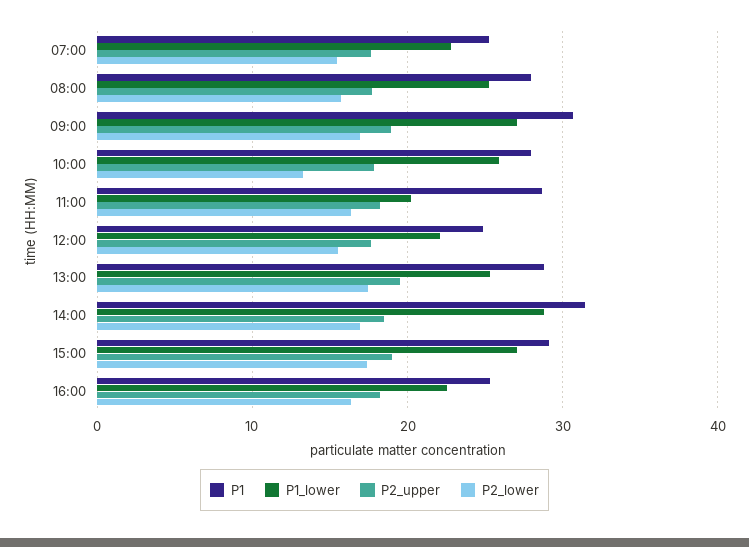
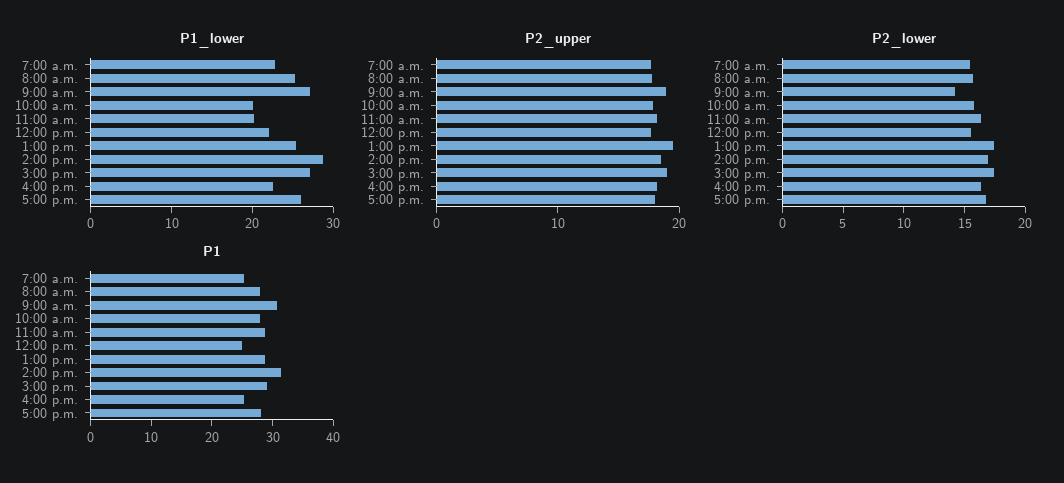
P2_lower, 09:00: 17 -> 14
P1_lower, 10:00: 26 -> 20
P2_lower, 10:00: 13 -> 16
P1_lower, 5:00 p.m.: none -> 26
P2_upper, 5:00 p.m.: none -> 18
P2_lower, 5:00 p.m.: none -> 17
P1, 5:00 p.m.: none -> 28

